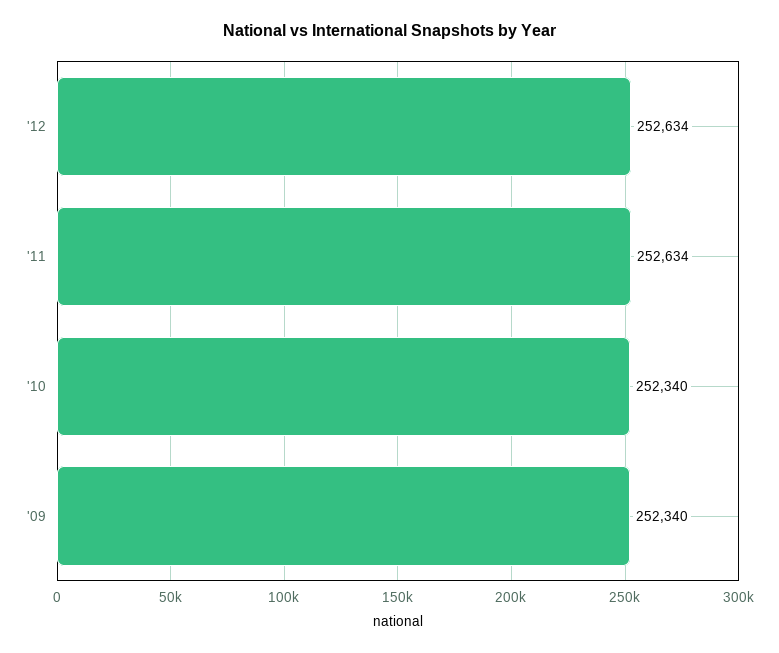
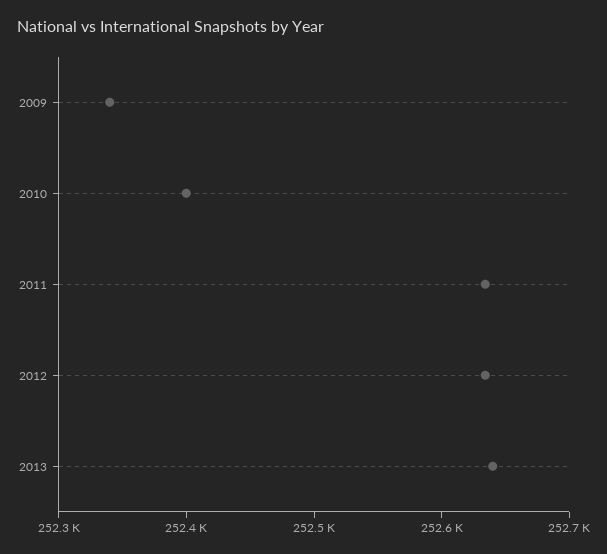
'10: 252340 -> 252400
2013: none -> 252640

